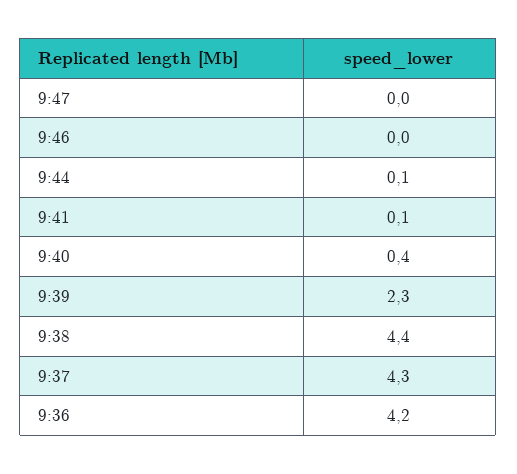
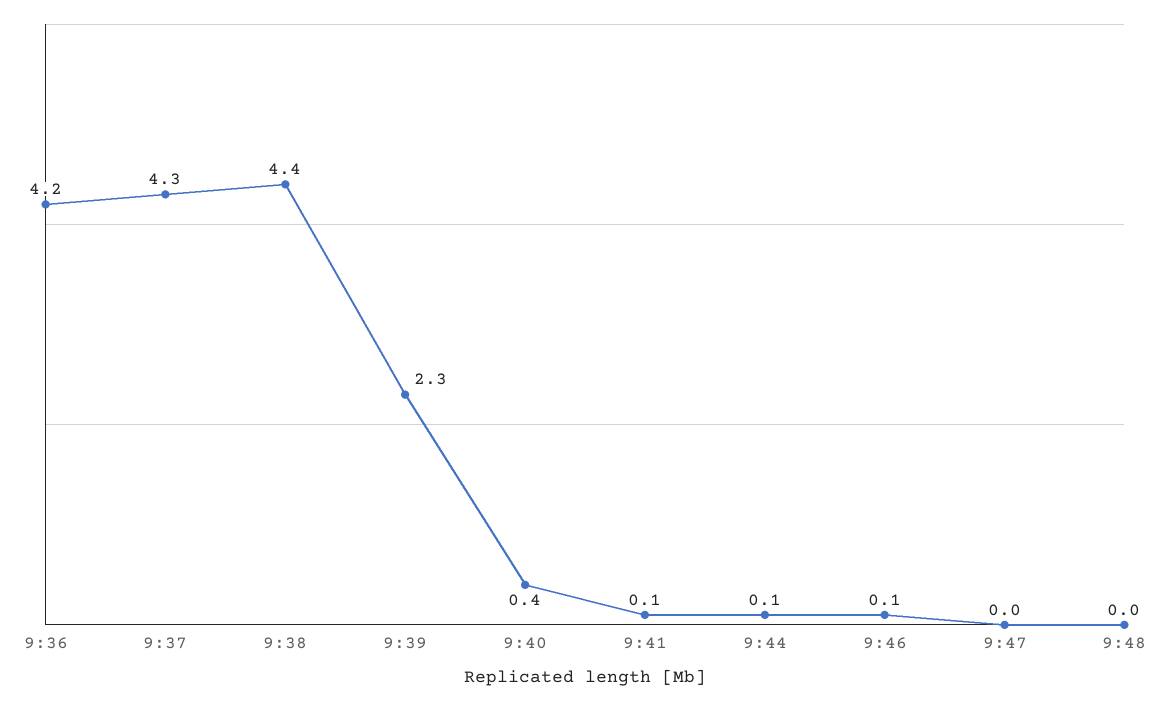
9:46: 0 -> 0.1
9:48: none -> 0

